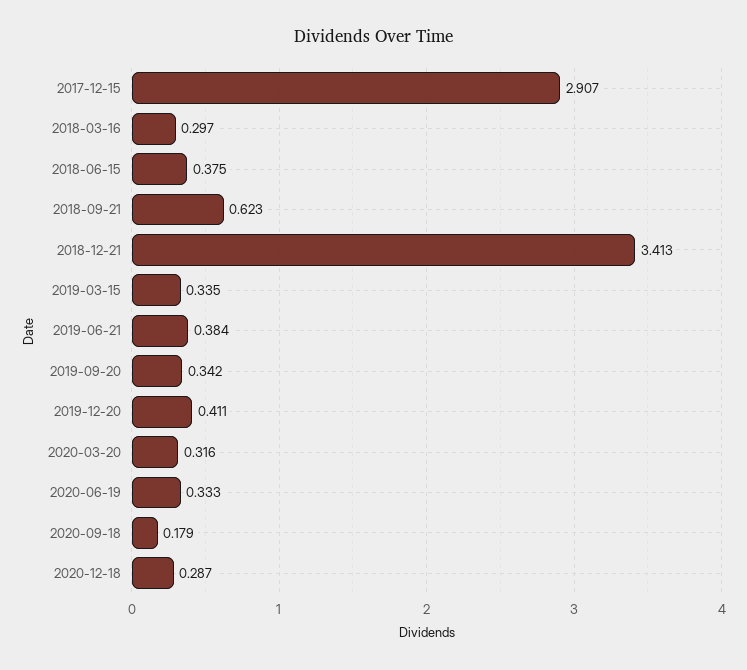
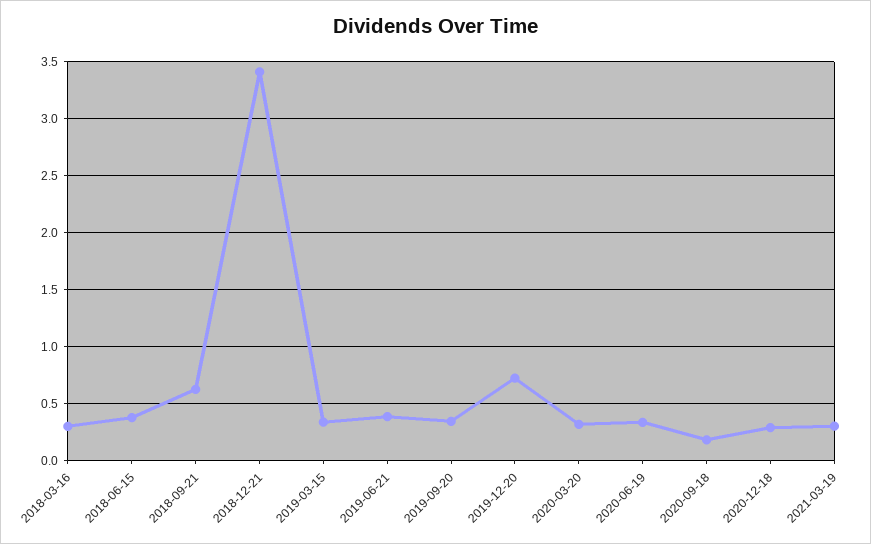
2017-12-15: 2.907 -> none
2019-12-20: 0.411 -> 0.7
2021-03-19: none -> 0.3

